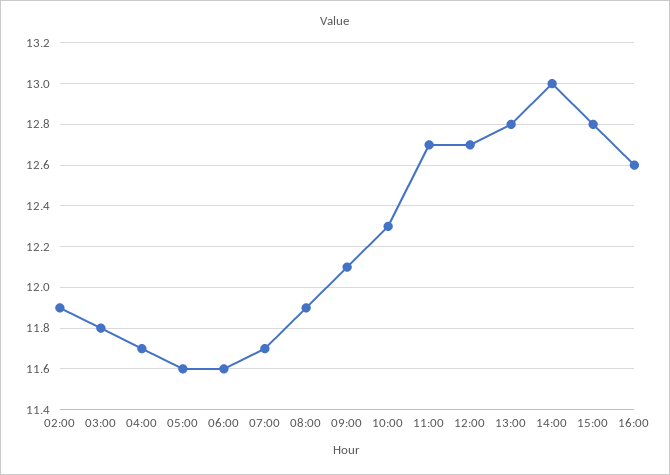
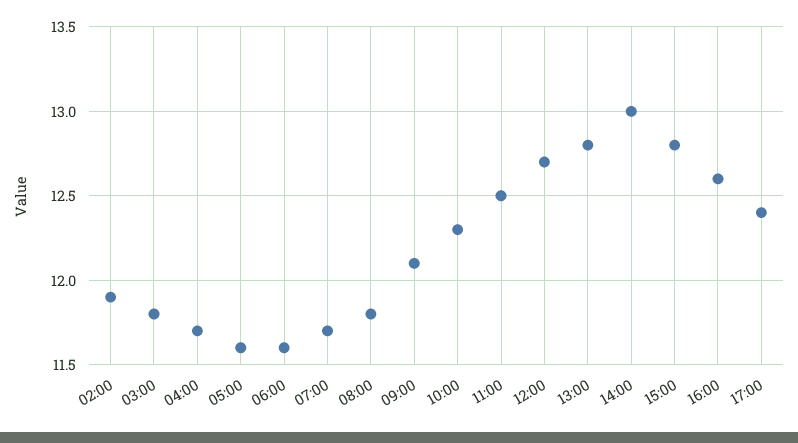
08:00: 11.9 -> 11.8
11:00: 12.7 -> 12.5
17:00: none -> 12.4

